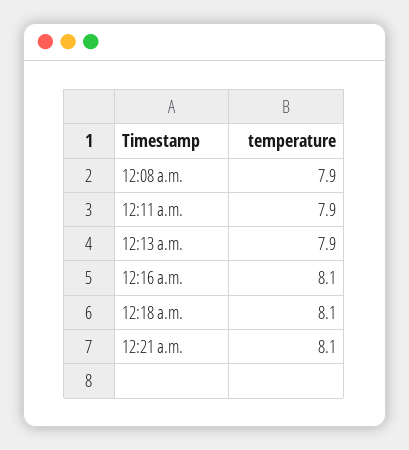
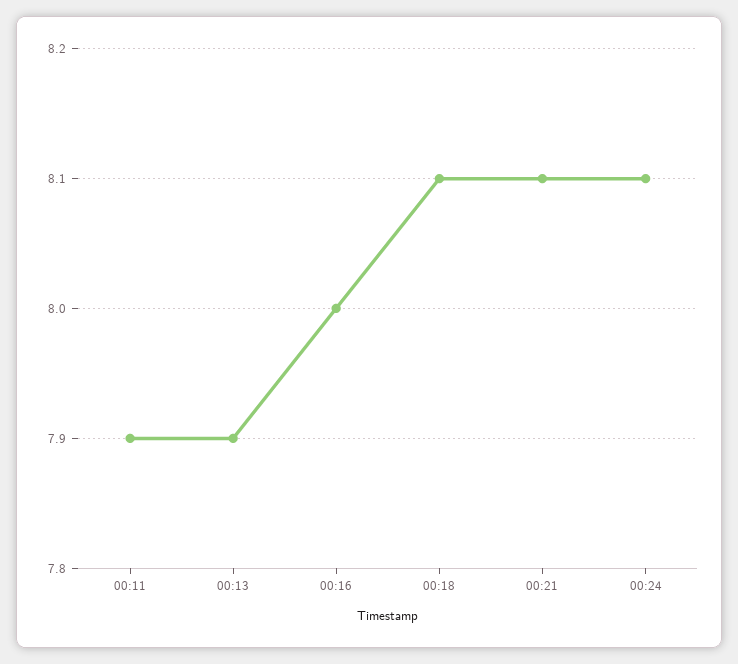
12:08 a.m.: 7.9 -> none
12:16 a.m.: 8.1 -> 8
00:24: none -> 8.1

